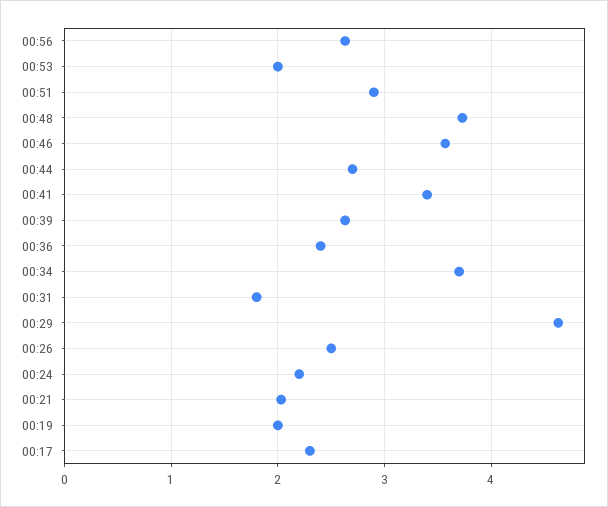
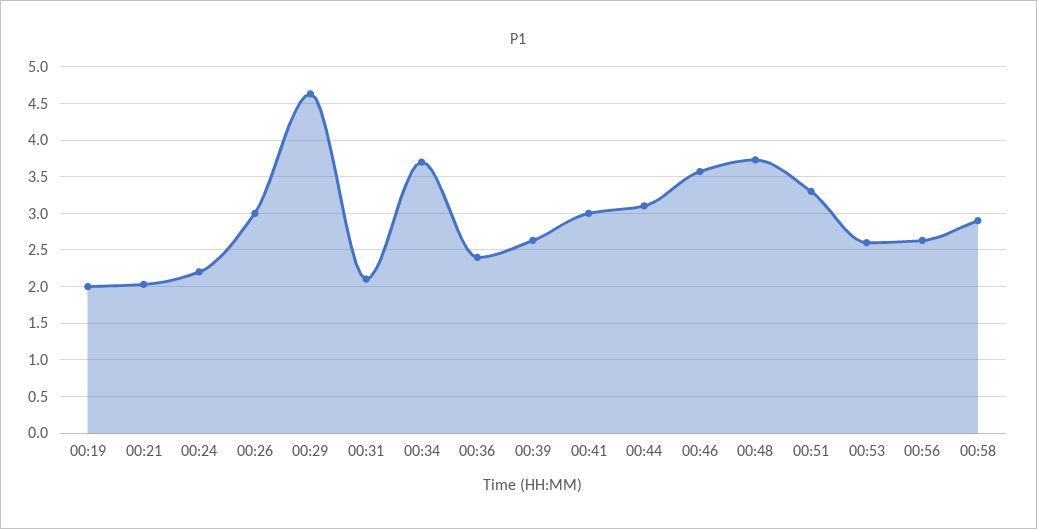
00:53: 2 -> 2.6
00:51: 2.9 -> 3.3
00:44: 2.7 -> 3.1
00:41: 3.4 -> 3
00:31: 1.8 -> 2.1
00:26: 2.5 -> 3
00:17: 2.3 -> none
00:58: none -> 2.9

